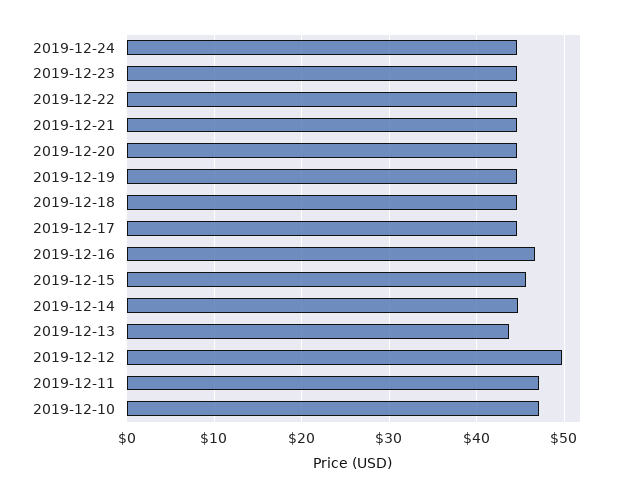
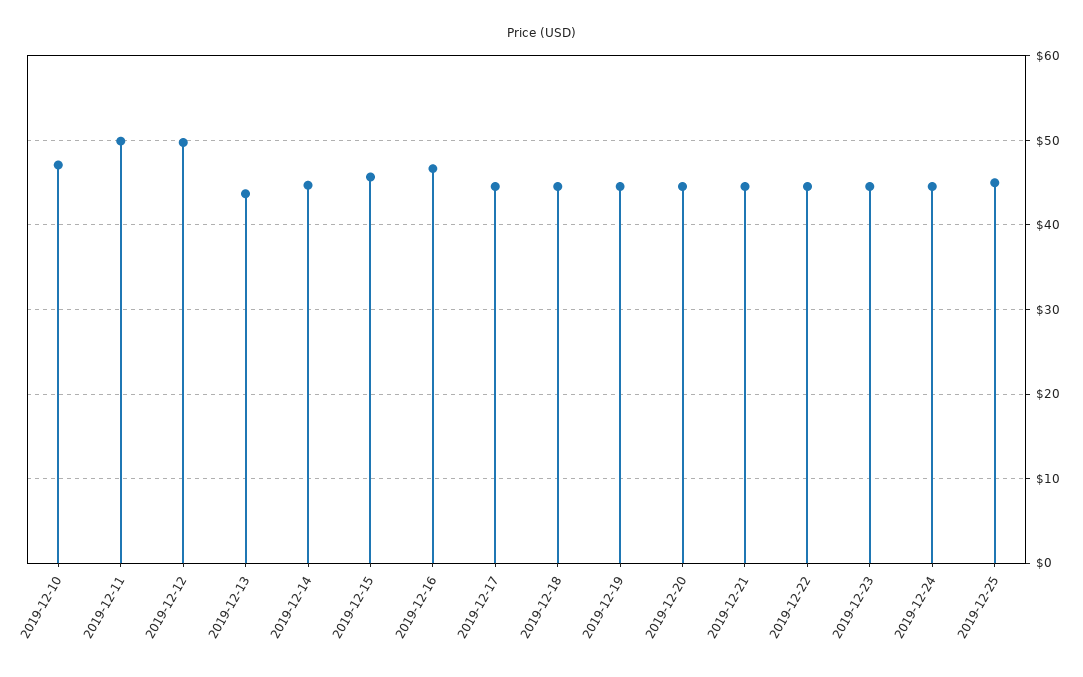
2019-12-11: 47 -> 50
2019-12-25: none -> 45

